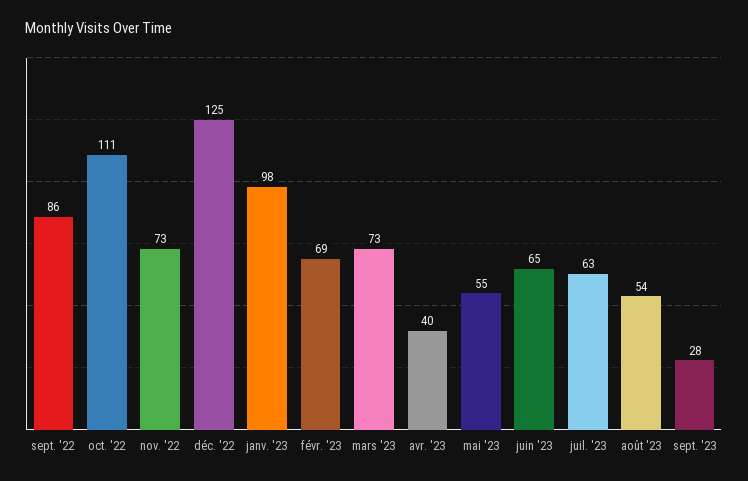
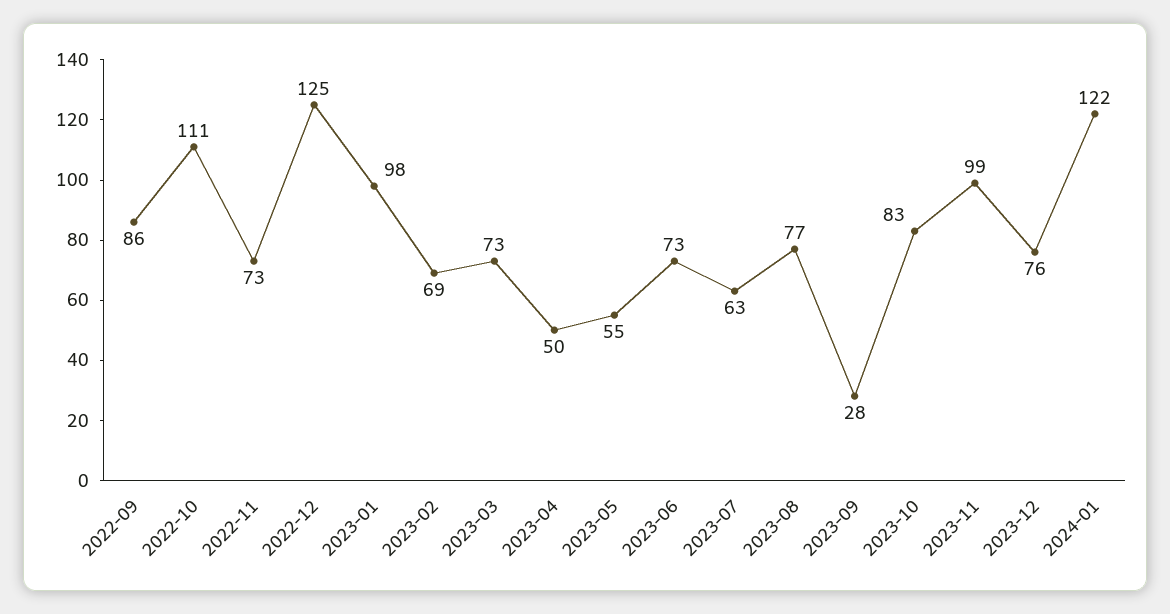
avr. '23: 40 -> 50
juin '23: 65 -> 73
août '23: 54 -> 77
2023-10: none -> 83
2023-11: none -> 99
2023-12: none -> 76
2024-01: none -> 122

